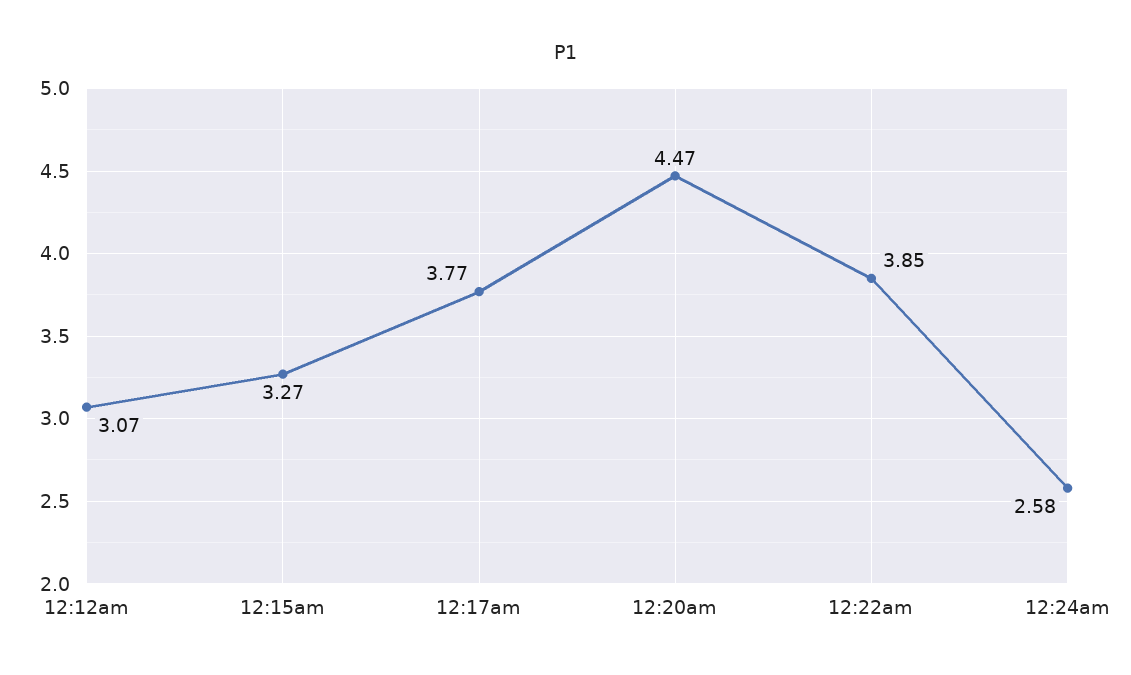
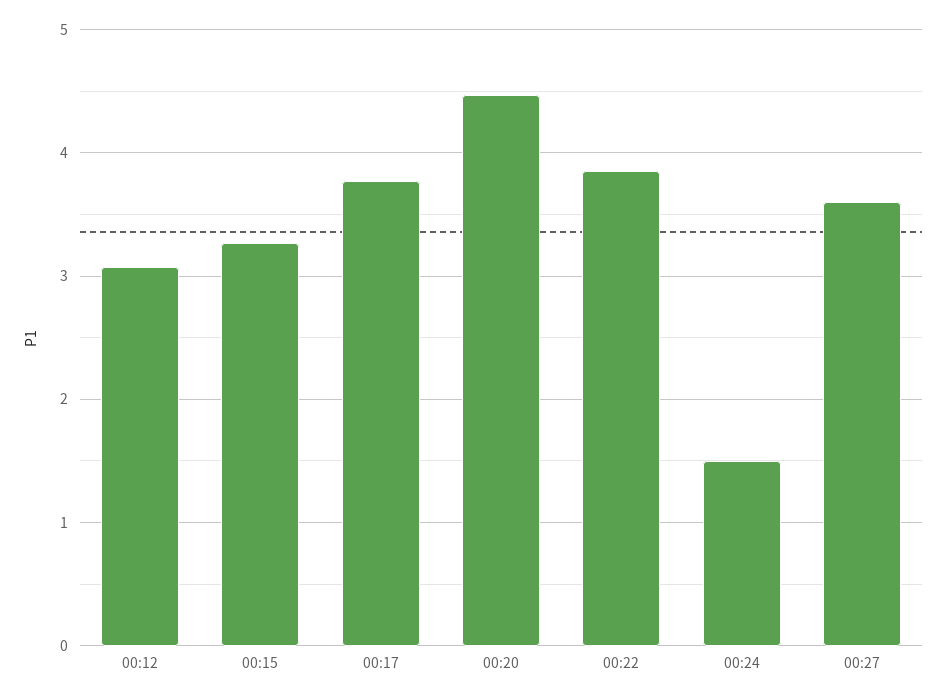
12:24am: 2.58 -> 1.5
00:27: none -> 3.6

